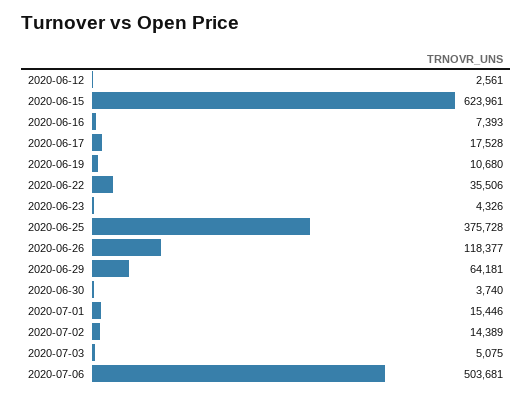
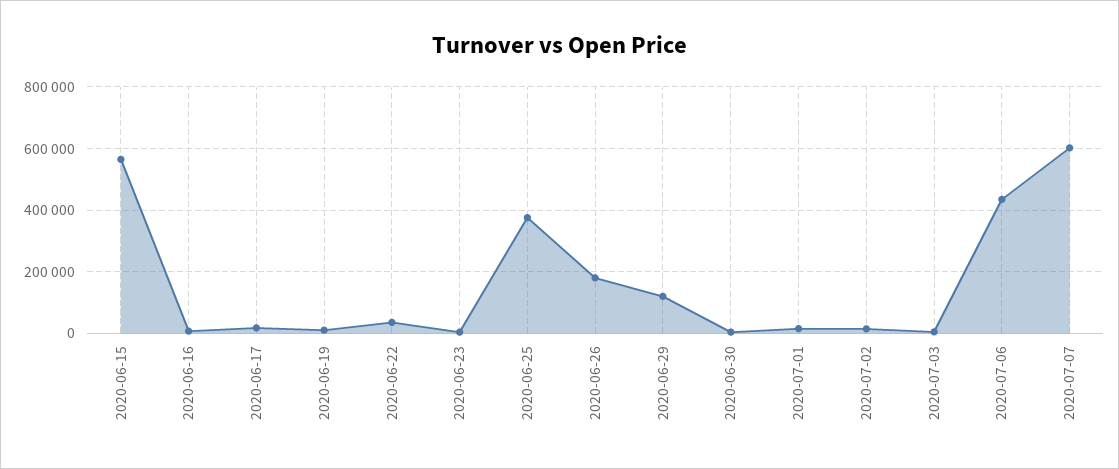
2020-06-12: 2561 -> none
2020-06-15: 623961 -> 560000
2020-06-26: 118377 -> 180000
2020-06-29: 64181 -> 120000
2020-07-06: 503681 -> 440000
2020-07-07: none -> 600000

